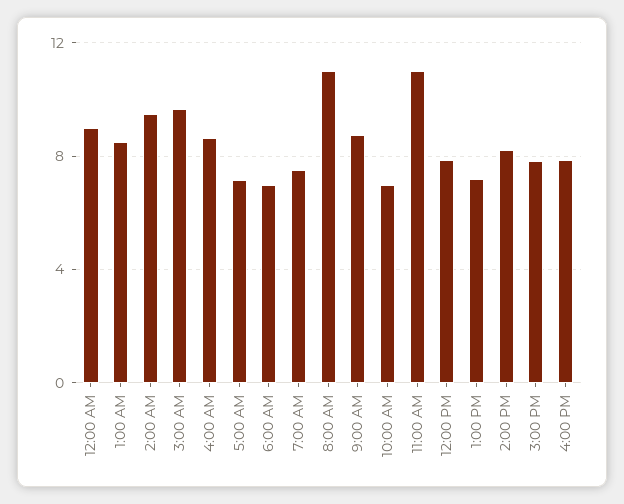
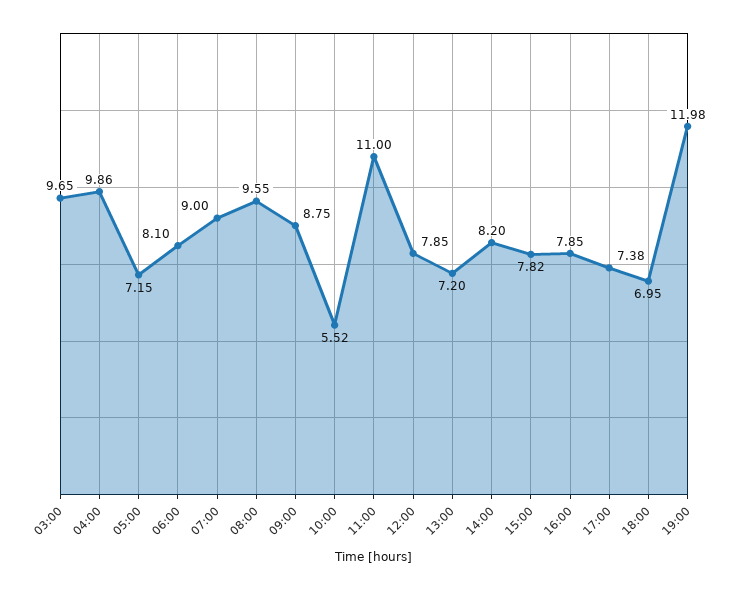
12:00 AM: 9 -> none
1:00 AM: 8.5 -> none
2:00 AM: 9.5 -> none
4:00 AM: 8.5 -> 9.86
6:00 AM: 7 -> 8.1
7:00 AM: 7.5 -> 9
8:00 AM: 11 -> 9.55
10:00 AM: 7 -> 5.52
17:00: none -> 7.38
18:00: none -> 6.95
19:00: none -> 11.98

